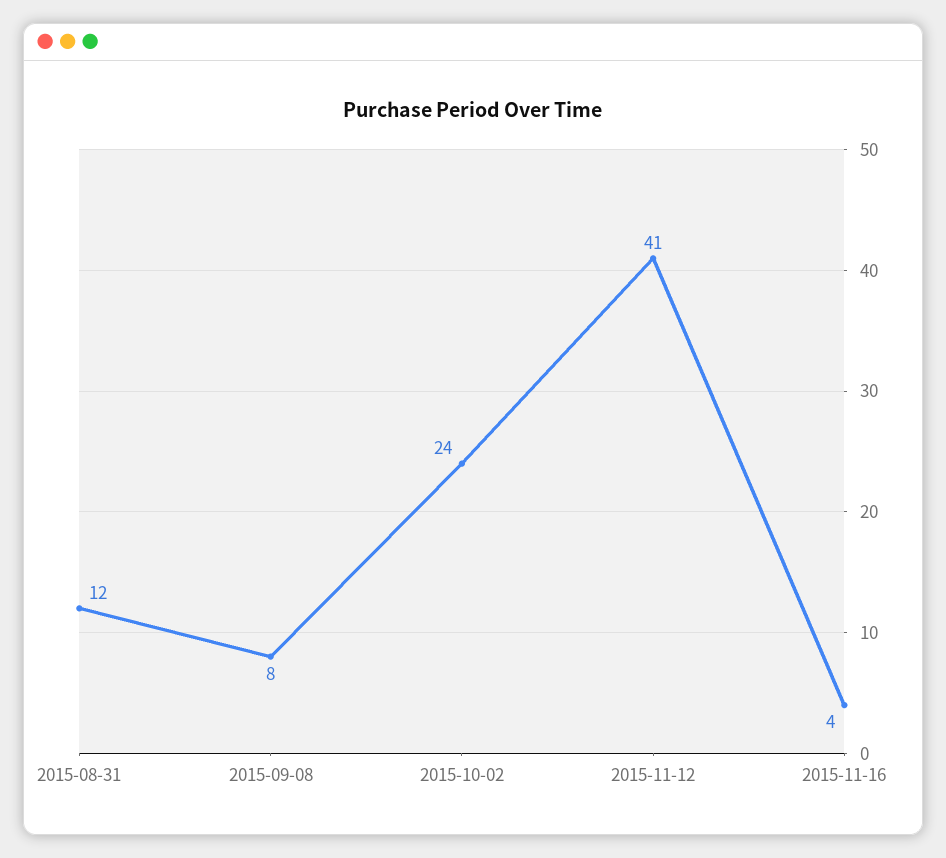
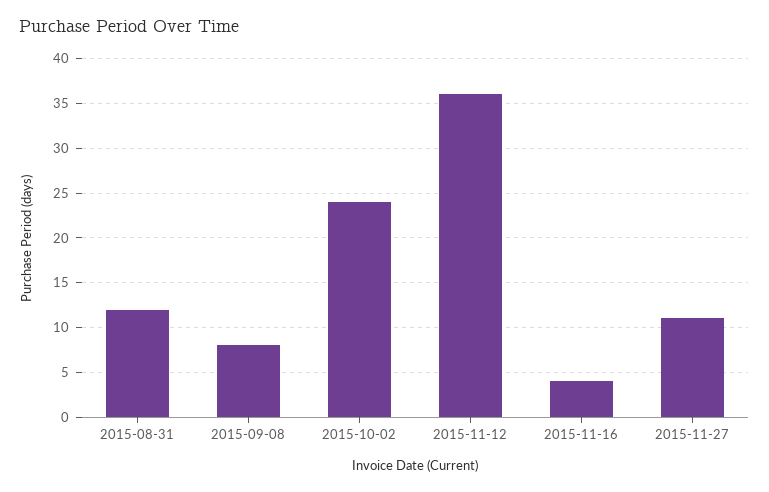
2015-11-12: 41 -> 36
2015-11-27: none -> 11

